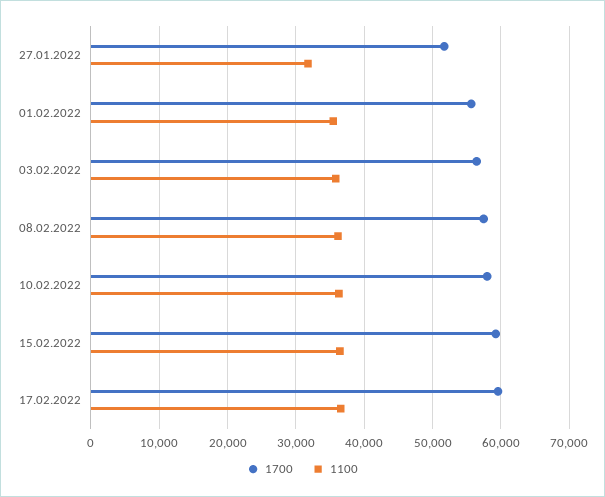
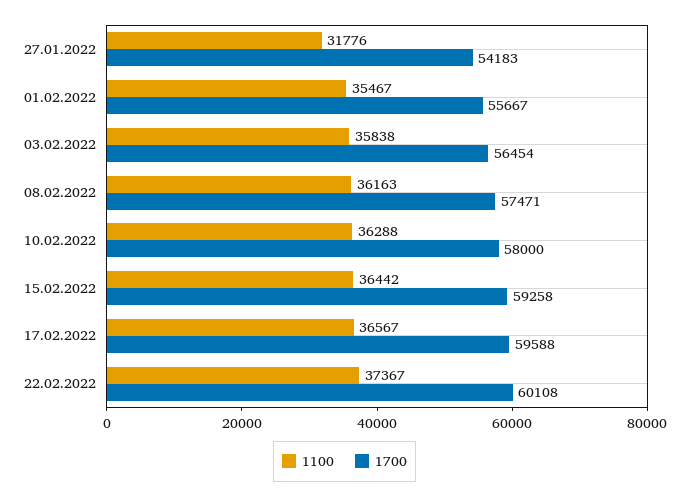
1700, 27.01.2022: 52000 -> 54183
1100, 22.02.2022: none -> 37367
1700, 22.02.2022: none -> 60108

